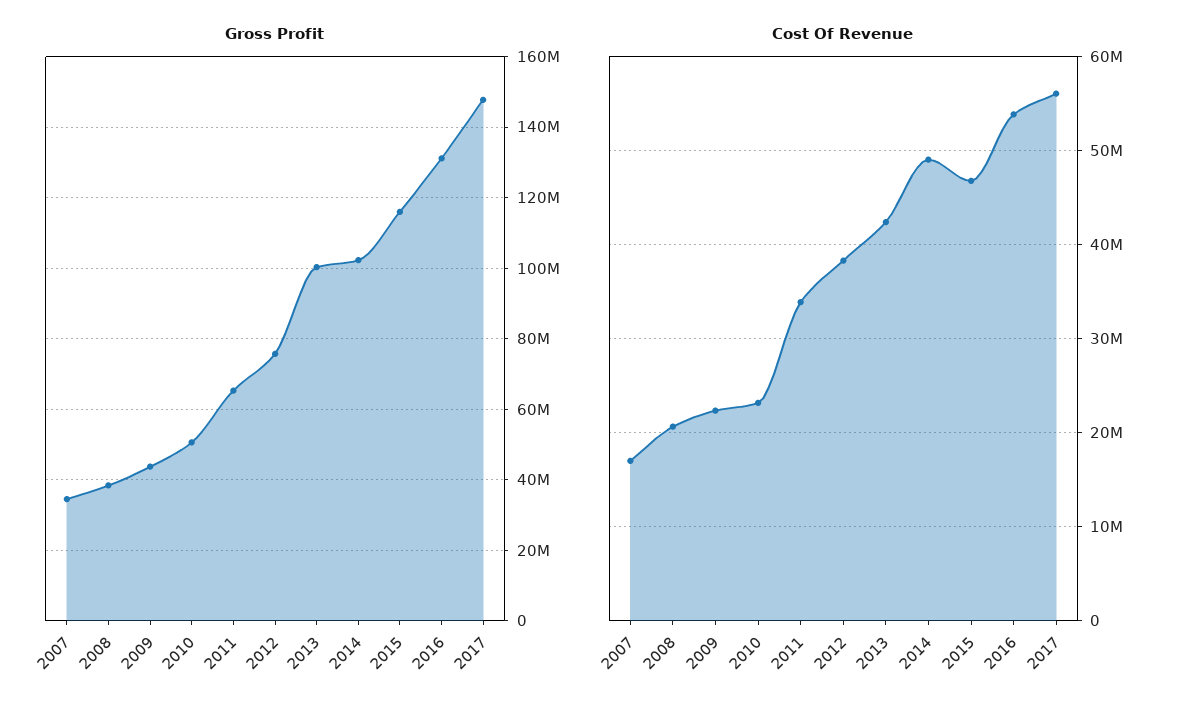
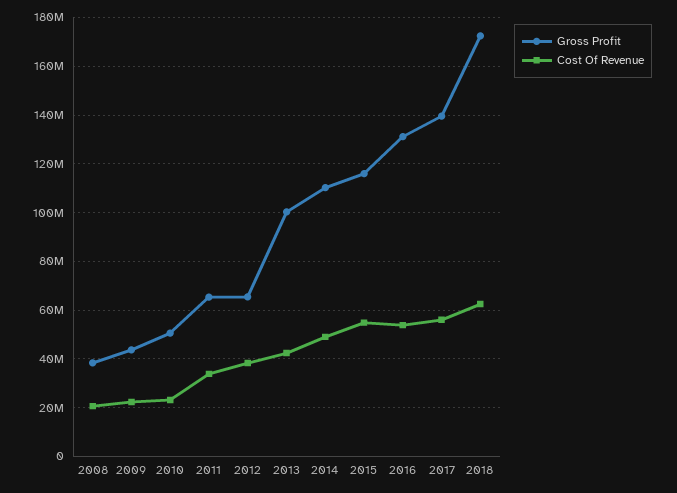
Gross Profit, 2007: 34000000 -> none
Gross Profit, 2012: 76000000 -> 65000000
Gross Profit, 2014: 102000000 -> 110000000
Gross Profit, 2017: 148000000 -> 140000000
Cost Of Revenue, 2007: 17000000 -> none
Cost Of Revenue, 2015: 47000000 -> 55000000
Gross Profit, 2018: none -> 172500000
Cost Of Revenue, 2018: none -> 62500000

